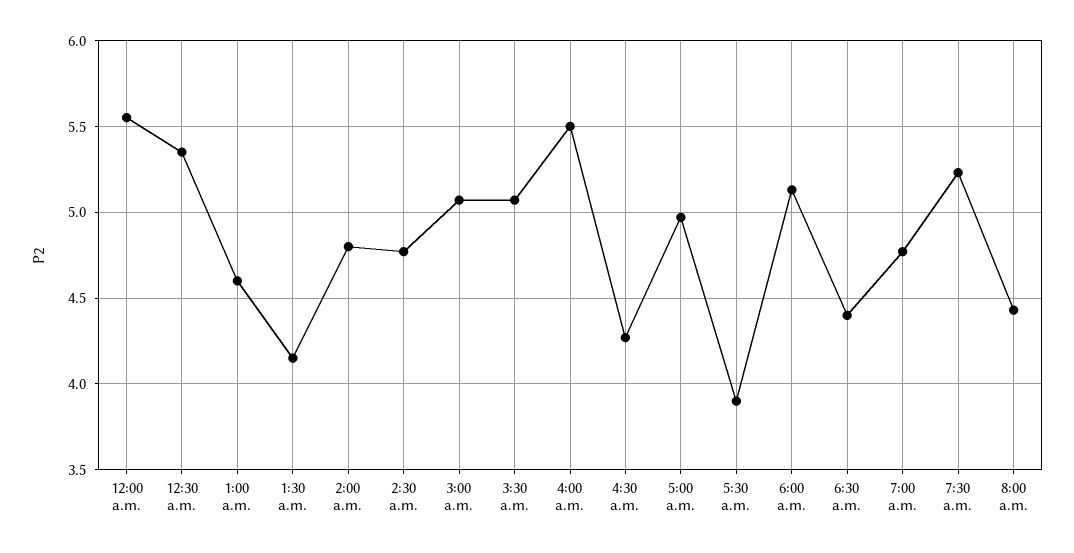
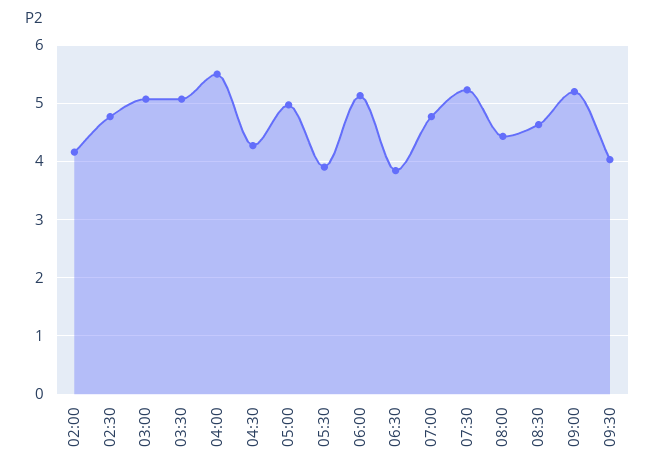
12:00 a.m.: 5.55 -> none
12:30 a.m.: 5.35 -> none
1:00 a.m.: 4.6 -> none
1:30 a.m.: 4.15 -> none
2:00 a.m.: 4.8 -> 4.2
6:30 a.m.: 4.4 -> 3.8
08:30: none -> 4.6
09:00: none -> 5.2
09:30: none -> 4

